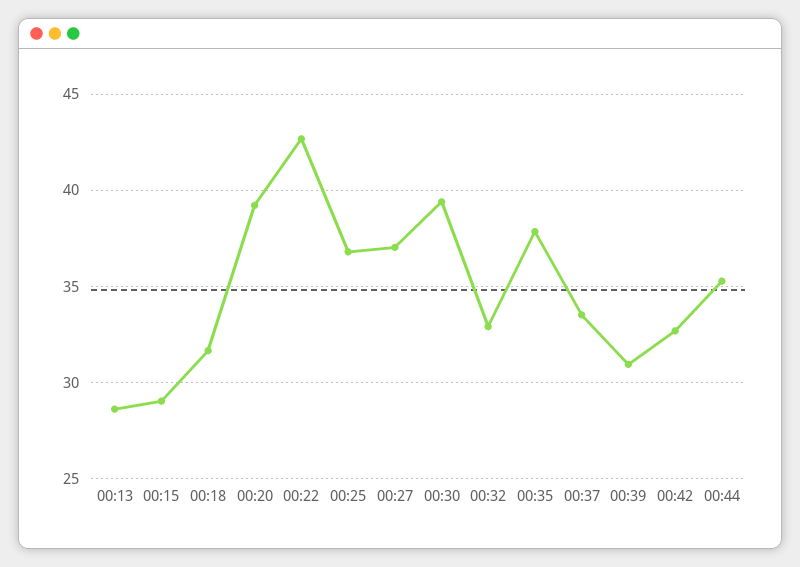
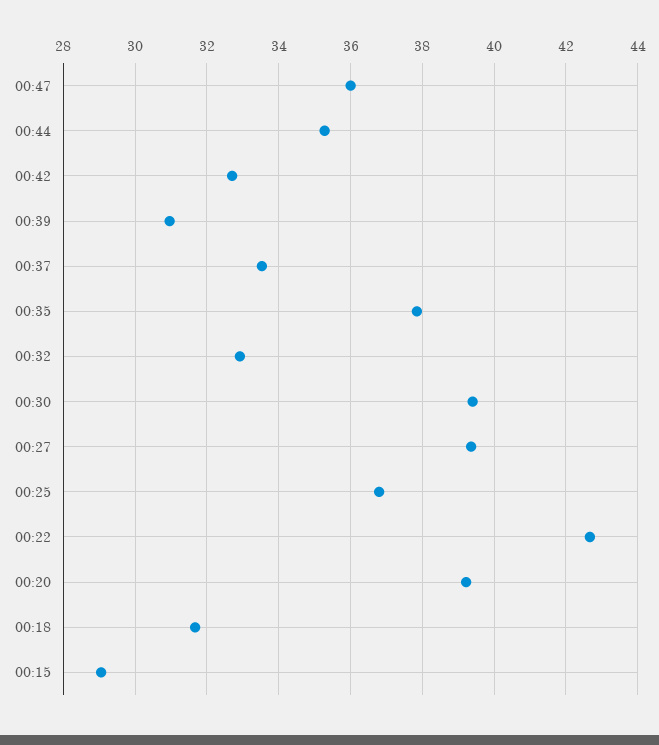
00:13: 28.5 -> none
00:27: 37 -> 39.4
00:47: none -> 36

